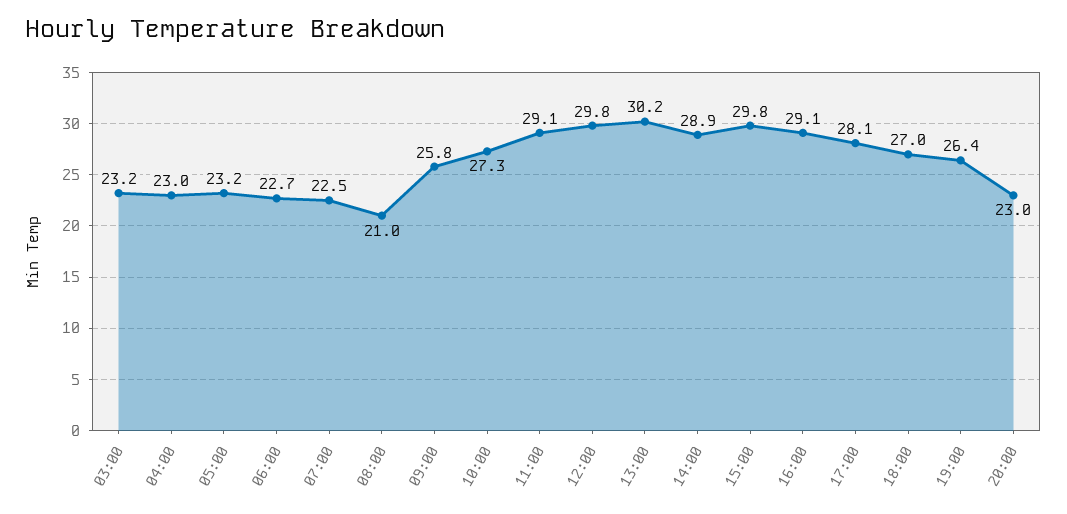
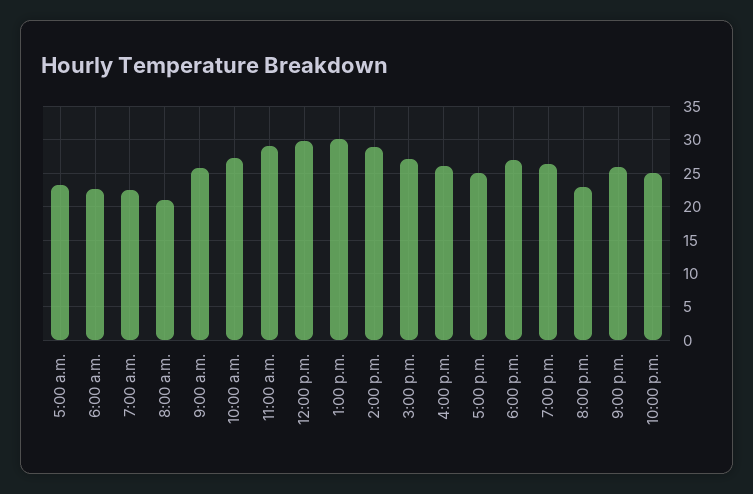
03:00: 23.2 -> none
04:00: 23 -> none
15:00: 29.8 -> 27
16:00: 29.1 -> 26
17:00: 28.1 -> 25
9:00 p.m.: none -> 26
10:00 p.m.: none -> 25

